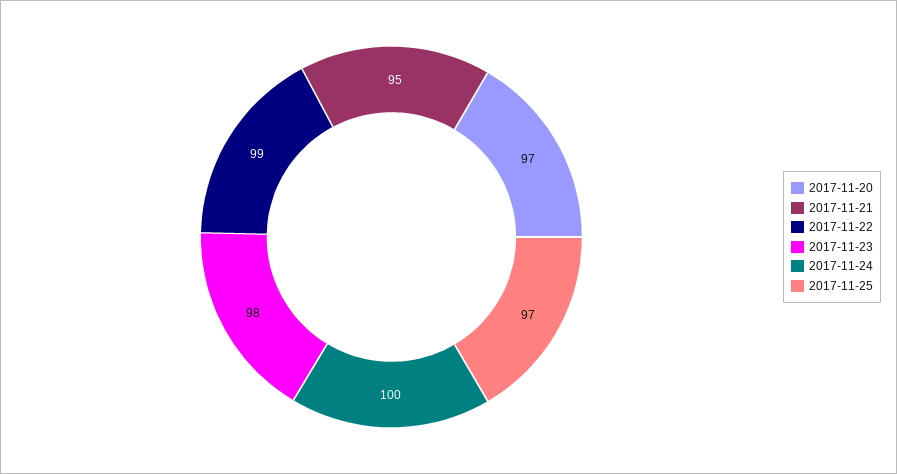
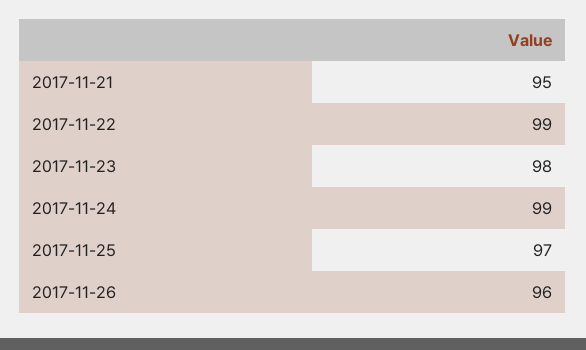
2017-11-20: 97 -> none
2017-11-24: 100 -> 99
2017-11-26: none -> 96

